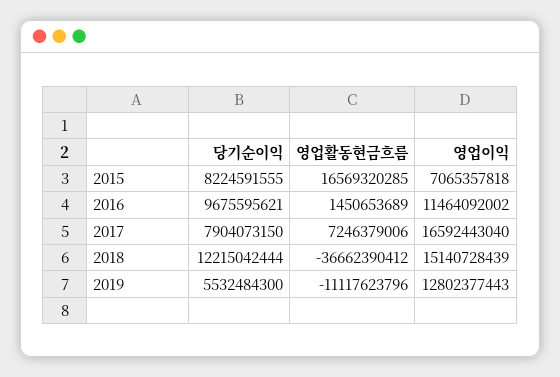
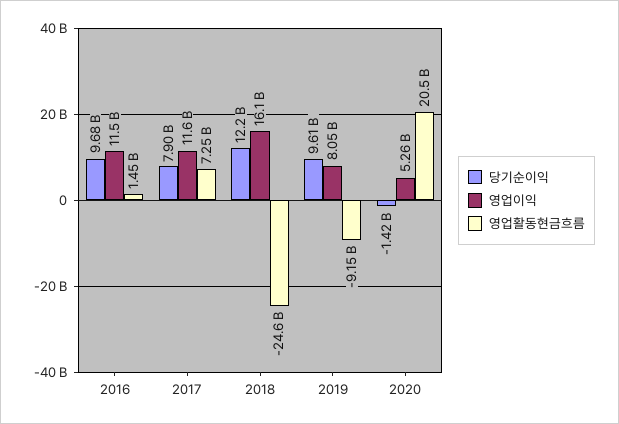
당기순이익, 2015: 8224591555 -> none
영업활동현금흐름, 2015: 16569320285 -> none
영업이익, 2015: 7065357818 -> none
영업이익, 2017: 16592443040 -> 11600000000
영업활동현금흐름, 2018: -36662390412 -> -24600000000
영업이익, 2018: 15140728439 -> 16100000000
당기순이익, 2019: 5532484300 -> 9610000000
영업활동현금흐름, 2019: -11117623796 -> -9150000000
영업이익, 2019: 12802377443 -> 8050000000
당기순이익, 2020: none -> -1420000000
영업이익, 2020: none -> 5260000000
영업활동현금흐름, 2020: none -> 20500000000

